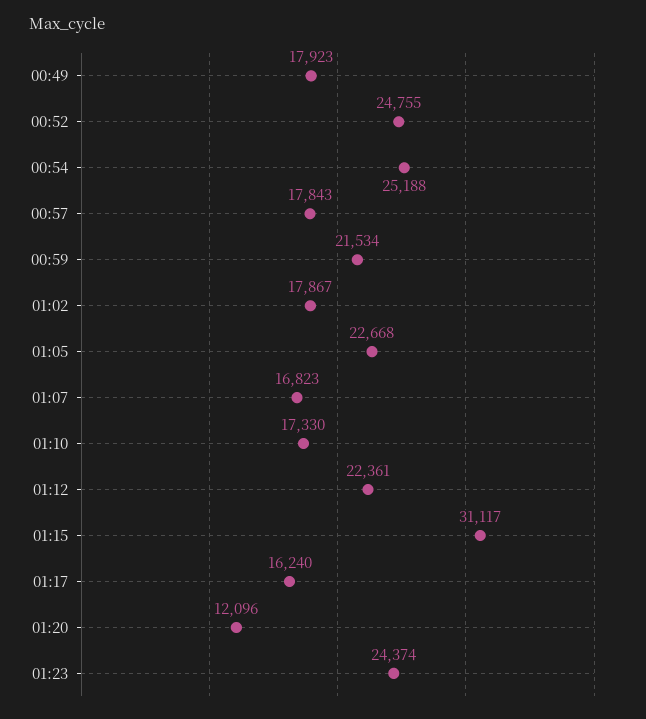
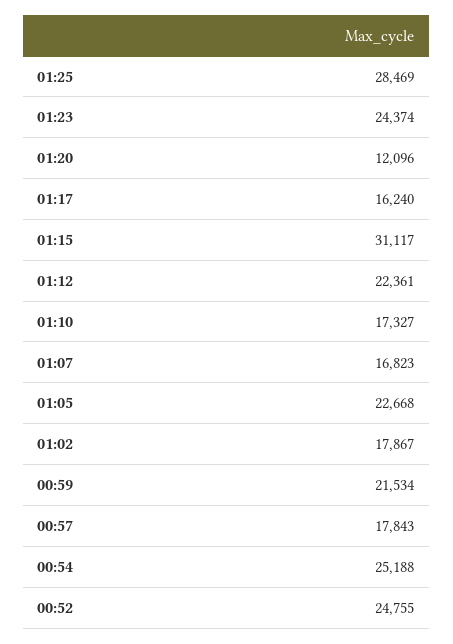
00:49: 17923 -> none
01:10: 17330 -> 17327
01:25: none -> 28469

